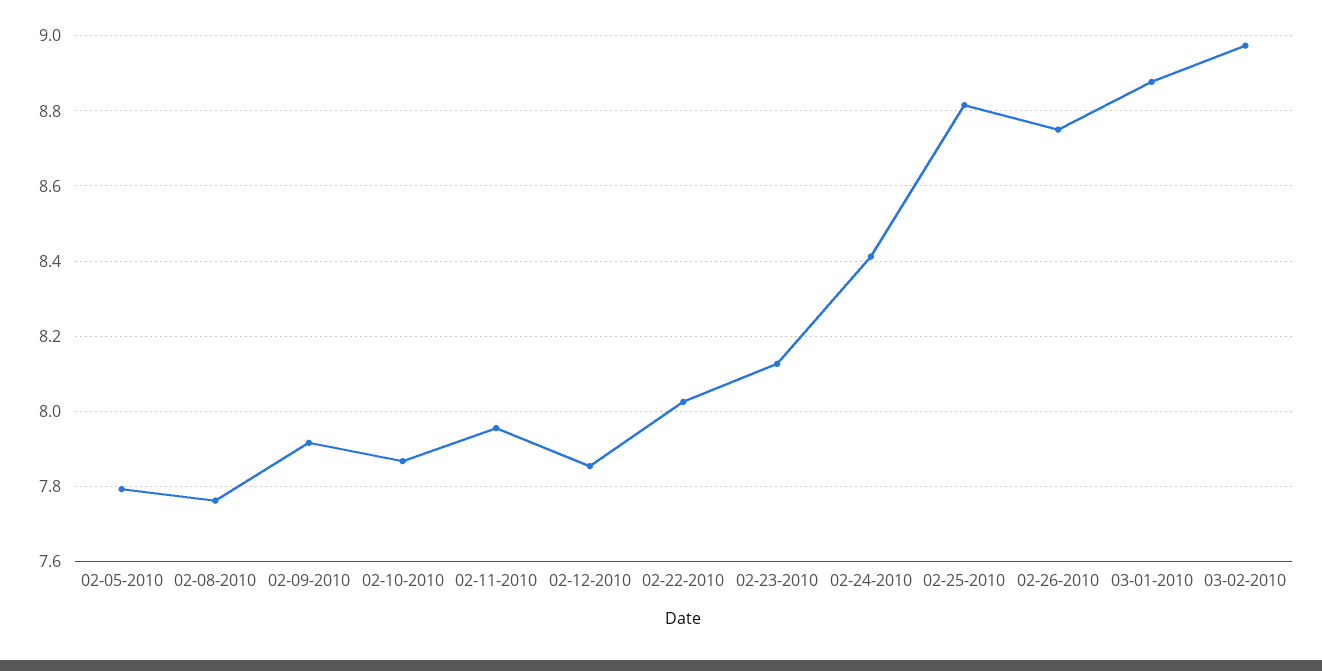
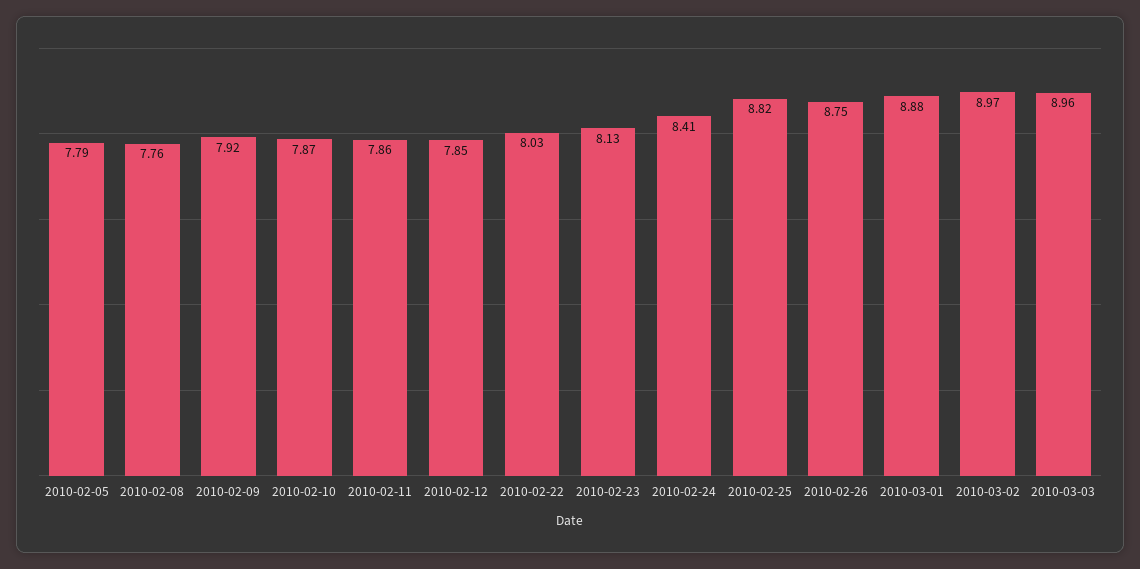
02-11-2010: 7.96 -> 7.86
2010-03-03: none -> 8.96

